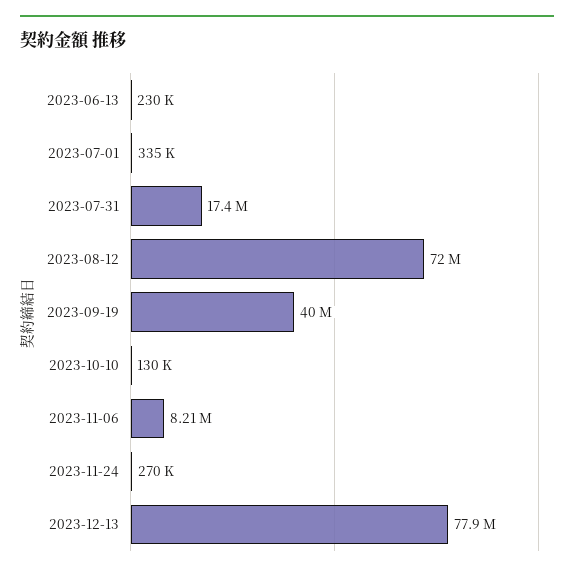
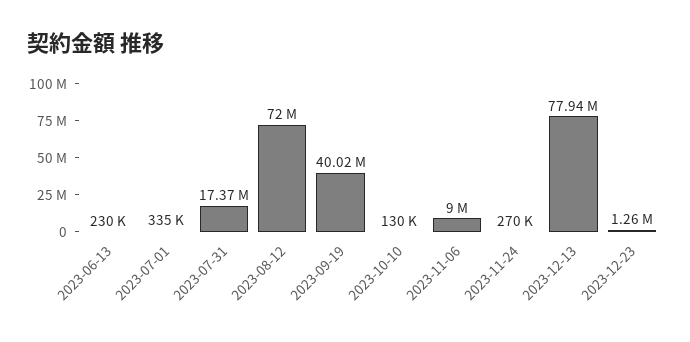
2023-11-06: 8210000 -> 9000000
2023-12-23: none -> 1260000

